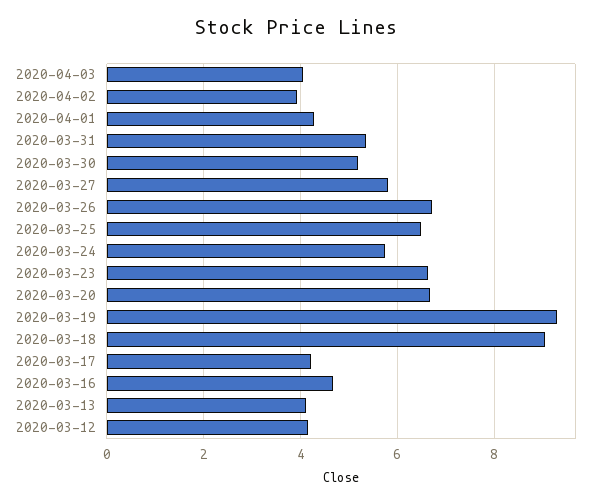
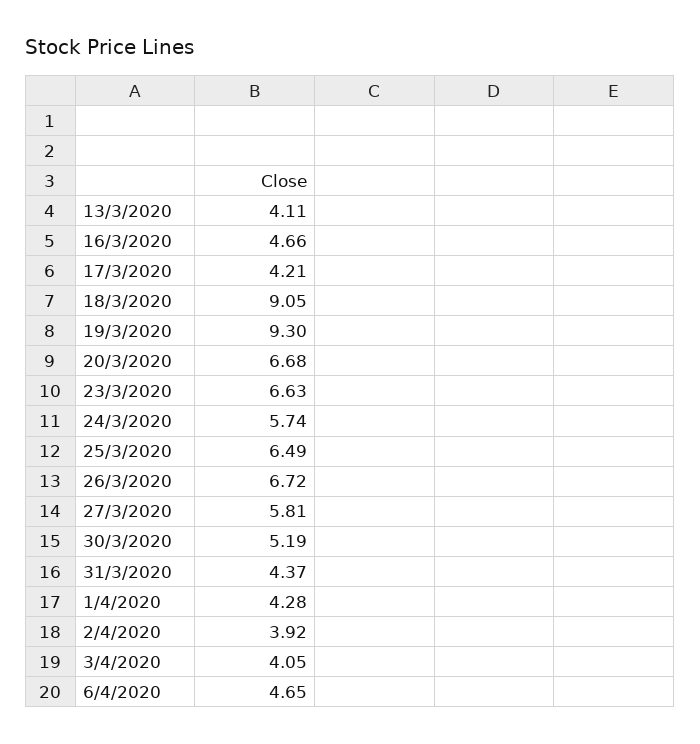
2020-03-31: 5.4 -> 4.37
2020-03-12: 4.2 -> none
6/4/2020: none -> 4.65

